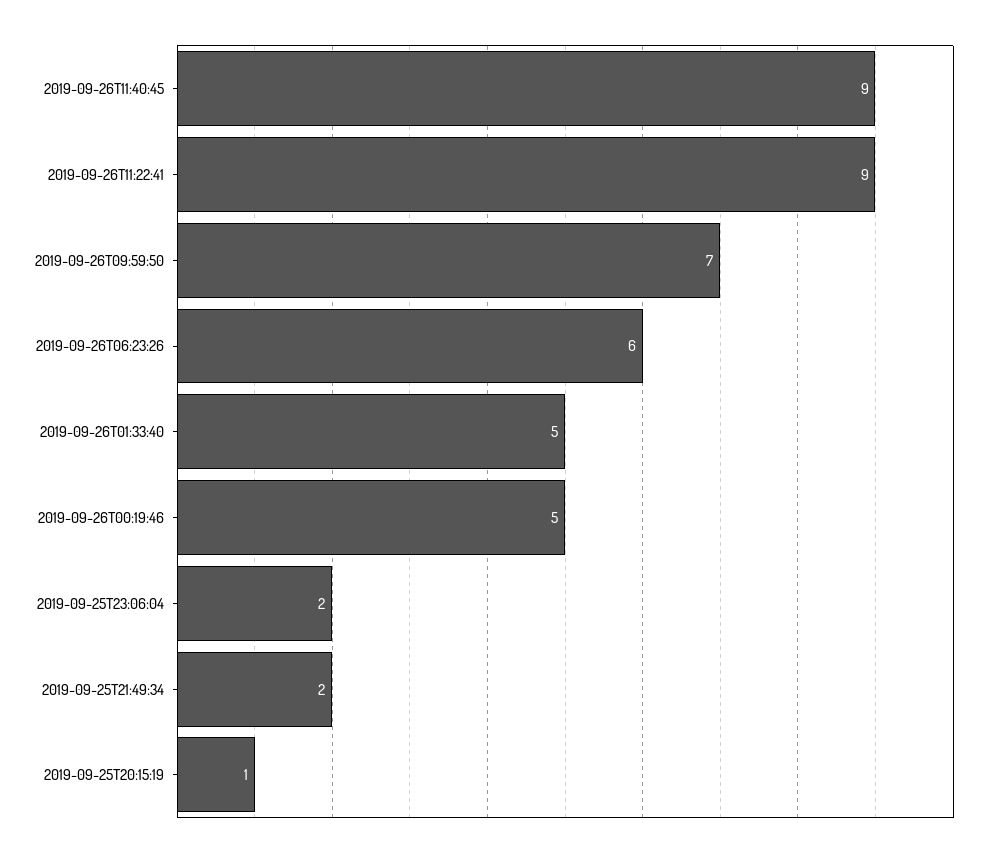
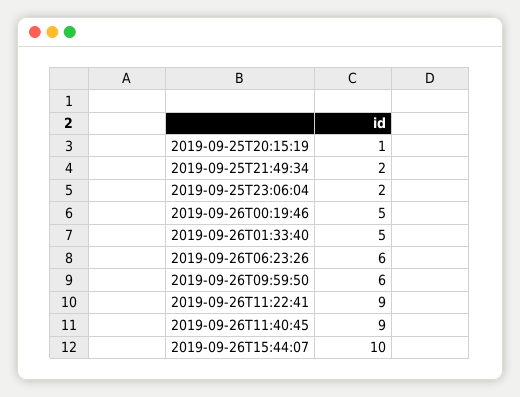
2019-09-26T09:59:50: 7 -> 6
2019-09-26T15:44:07: none -> 10

